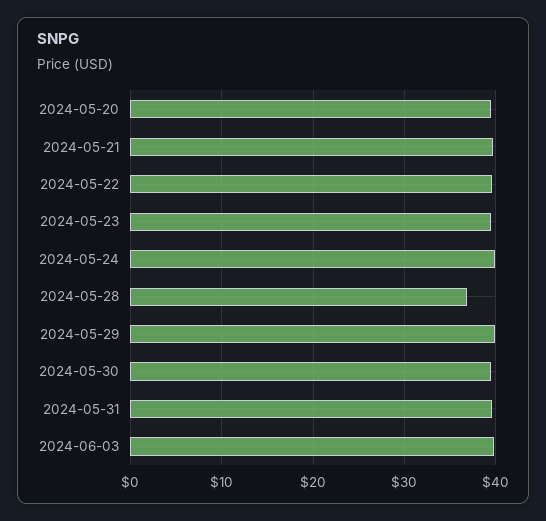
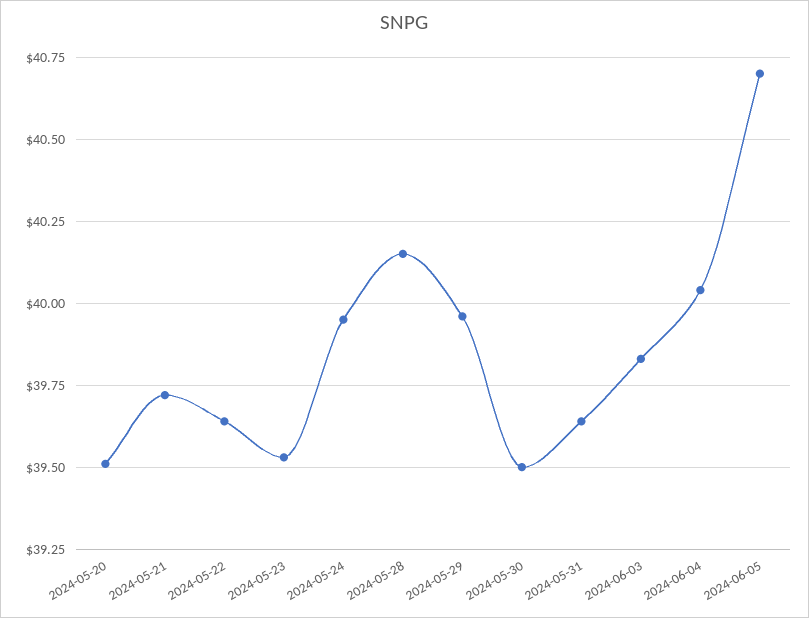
2024-05-28: 37 -> 40.15
2024-06-04: none -> 40.05
2024-06-05: none -> 40.7

